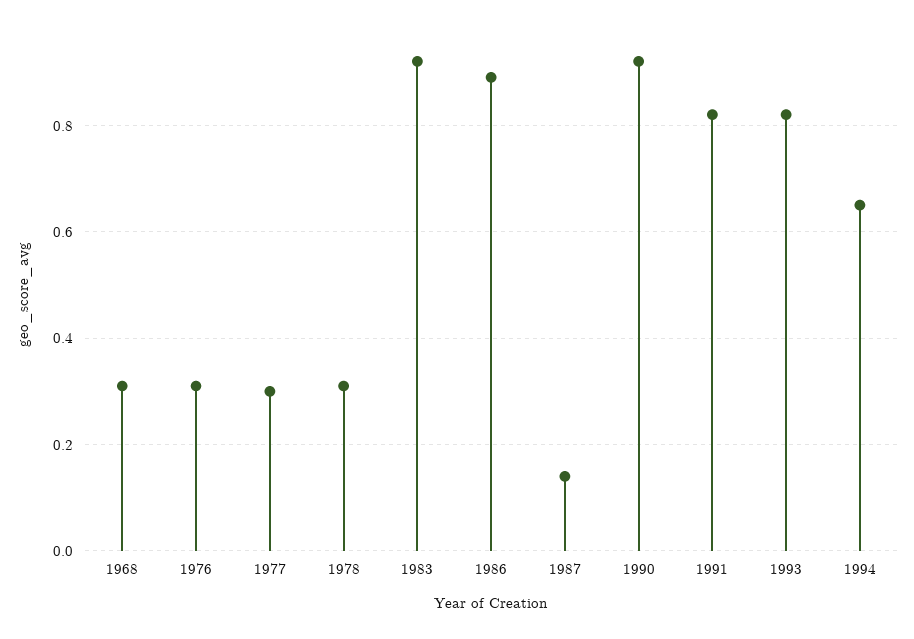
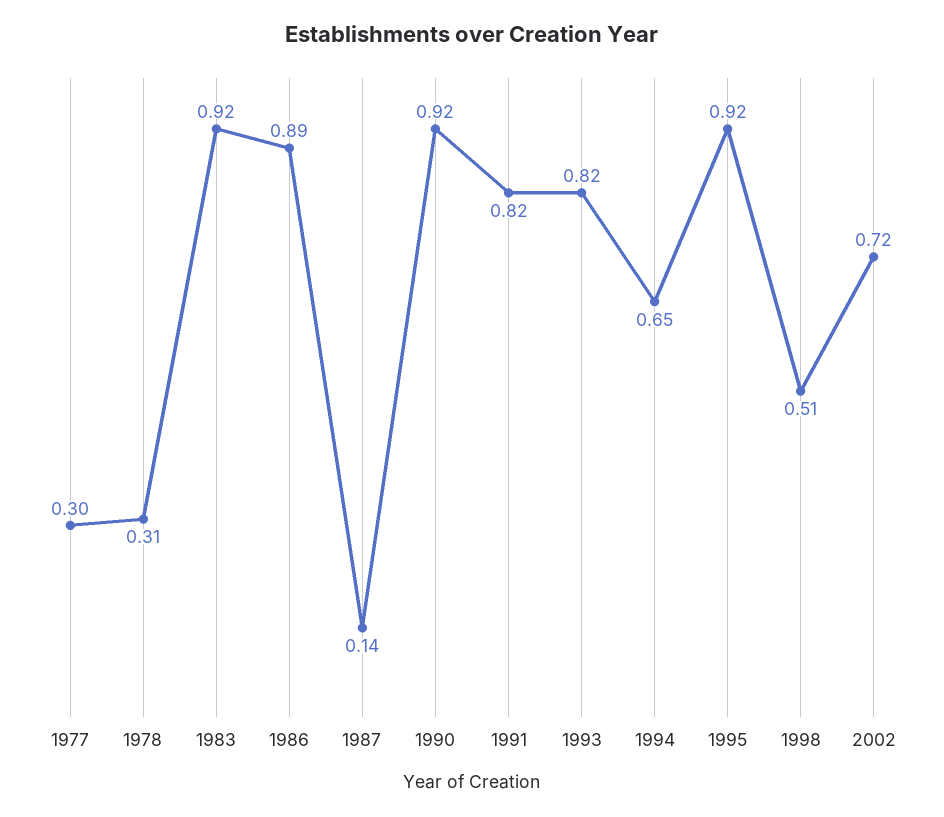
1968: 0.3 -> none
1976: 0.3 -> none
1995: none -> 0.92
1998: none -> 0.51
2002: none -> 0.72

